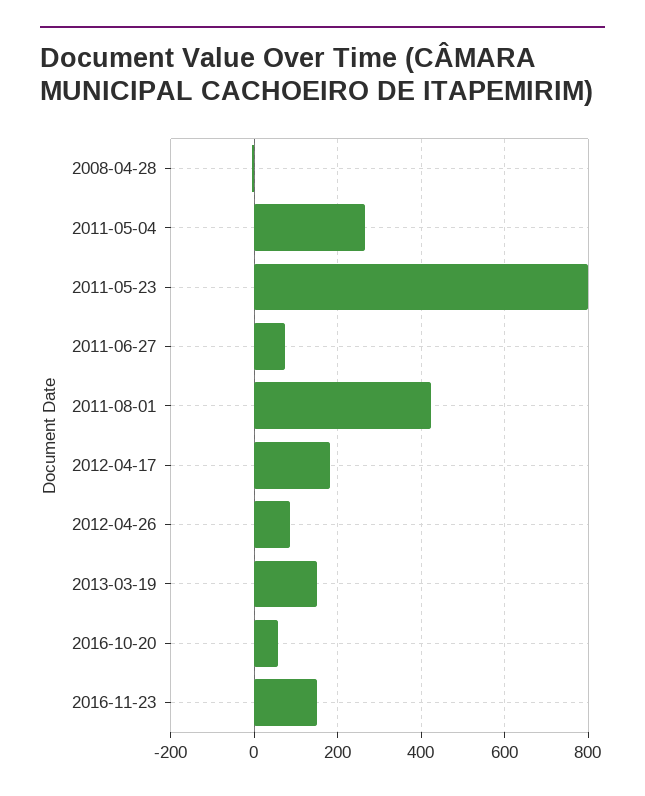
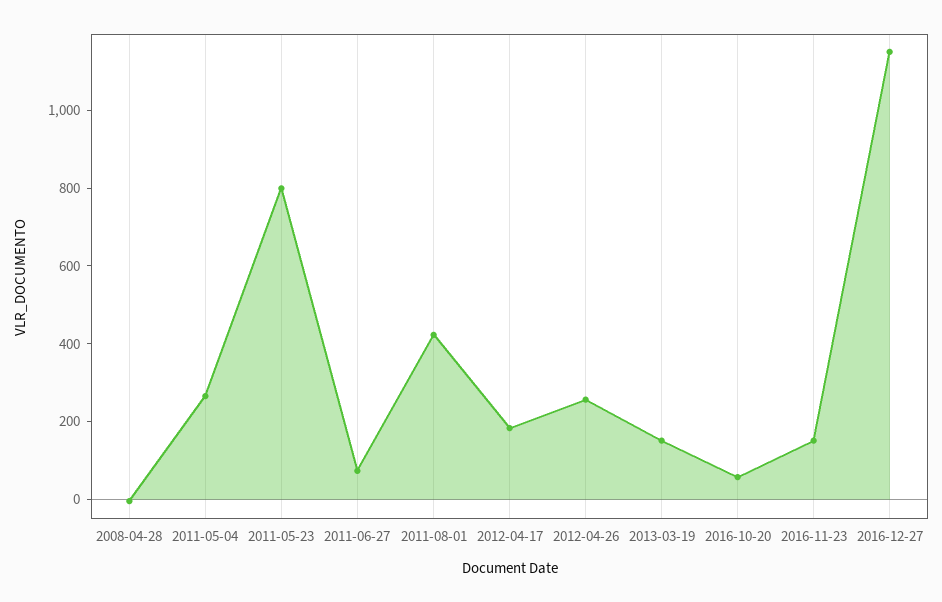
2012-04-26: 80 -> 250
2016-12-27: none -> 1150

